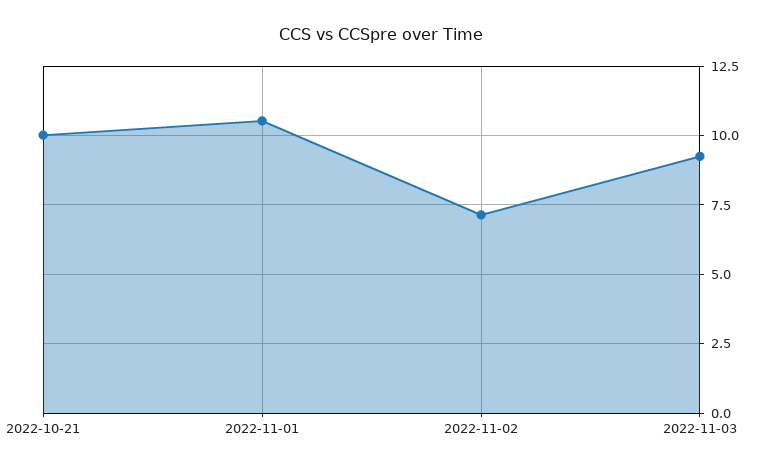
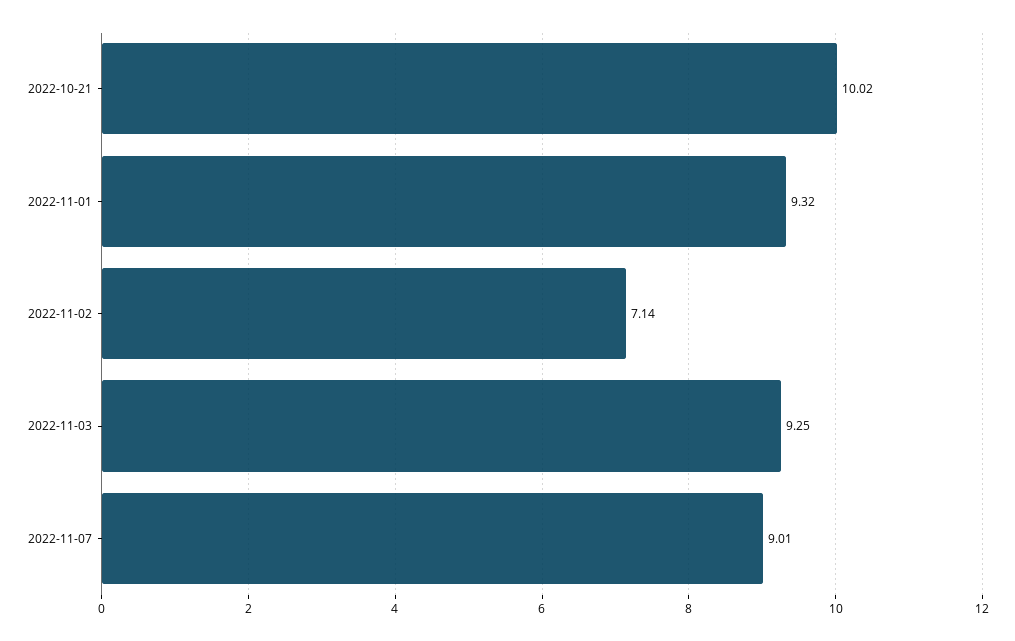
2022-11-01: 10.5 -> 9.32
2022-11-07: none -> 9.01

